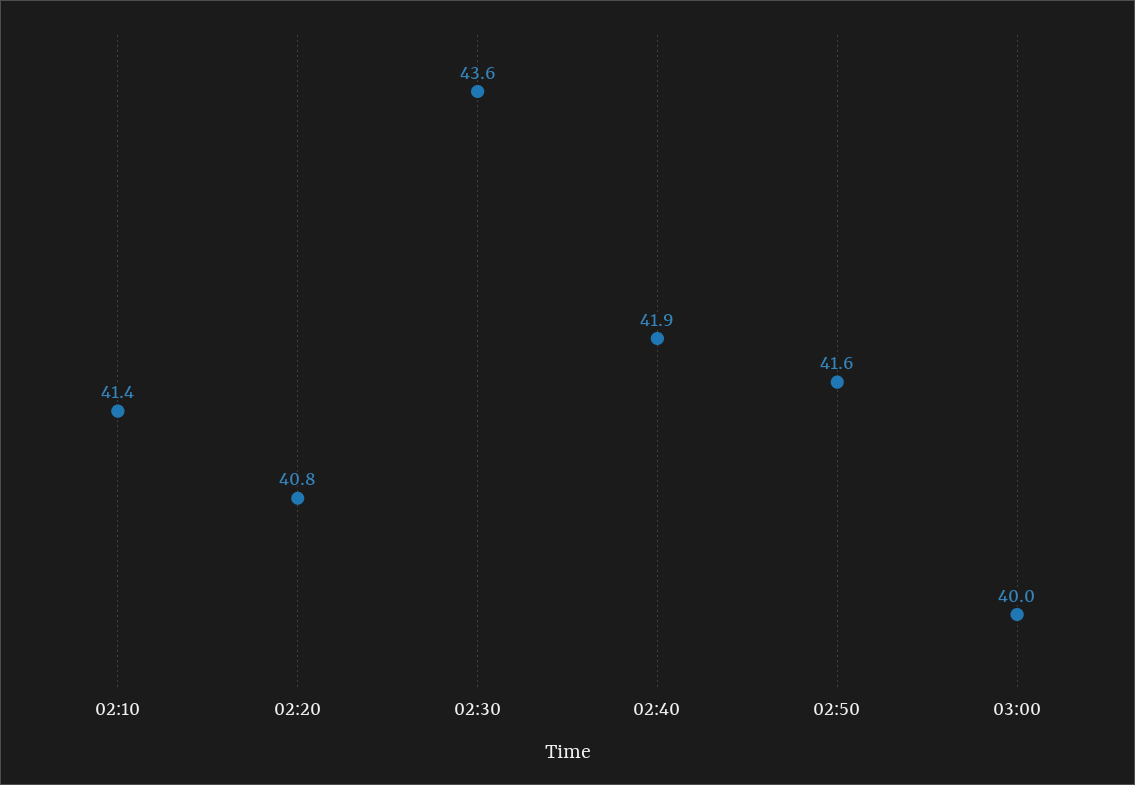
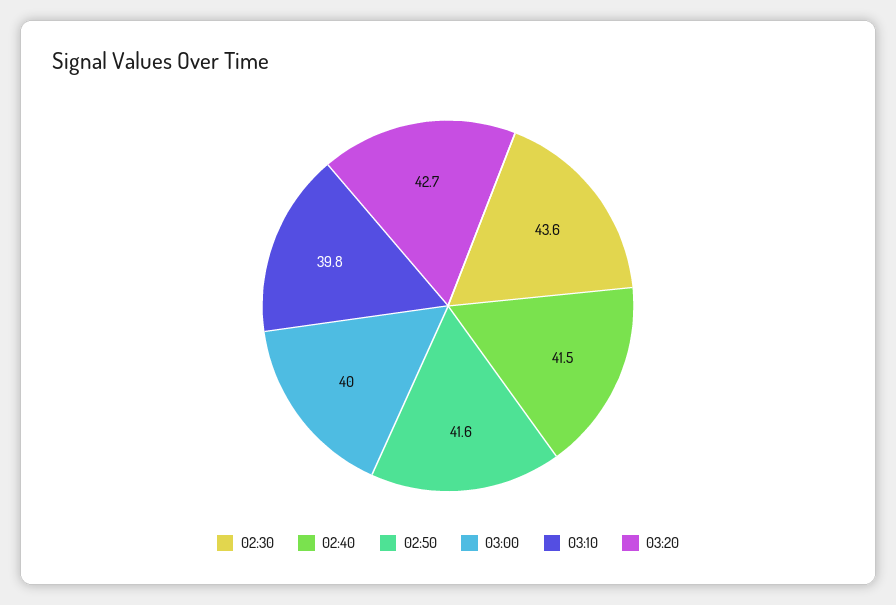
02:10: 41.4 -> none
02:20: 40.8 -> none
02:40: 41.9 -> 41.5
03:10: none -> 39.8
03:20: none -> 42.7

